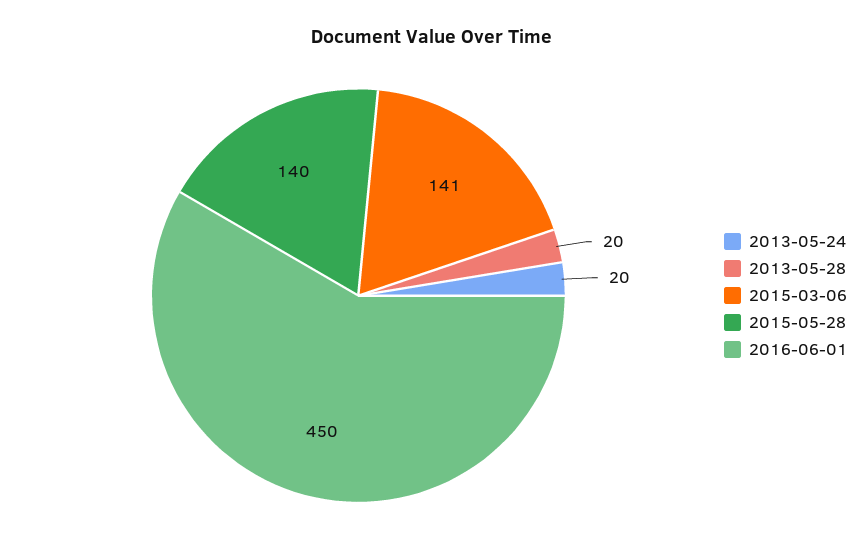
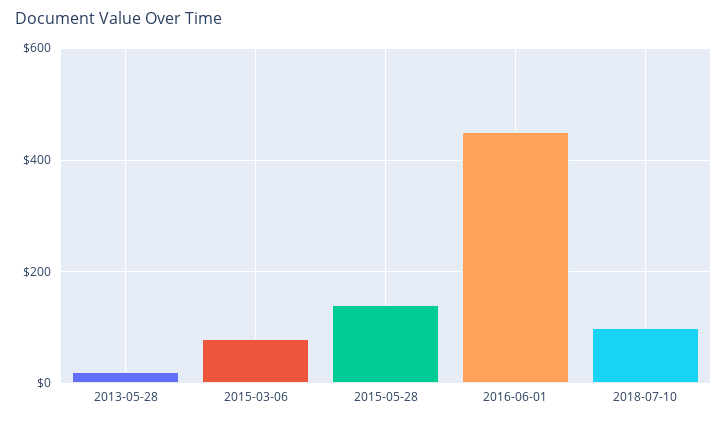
2013-05-24: 20 -> none
2015-03-06: 141 -> 80
2018-07-10: none -> 100

